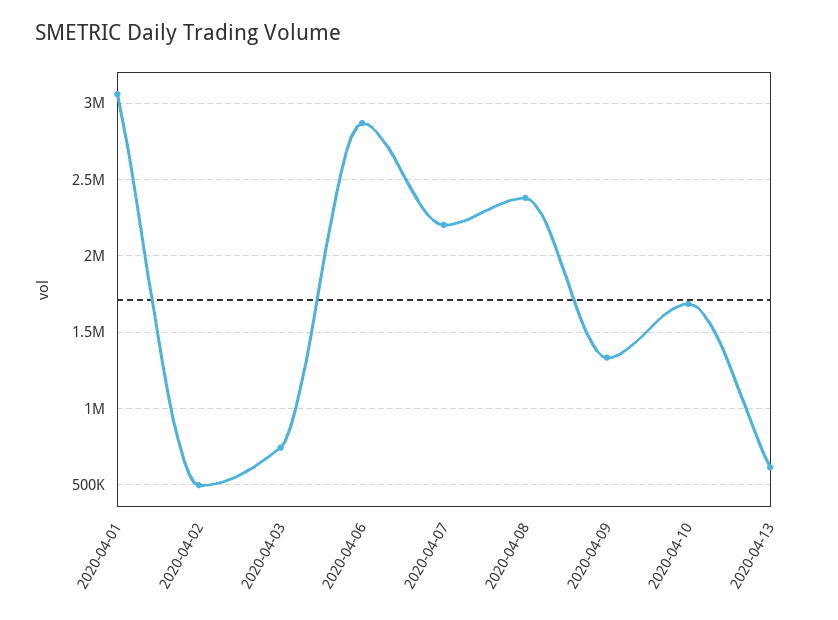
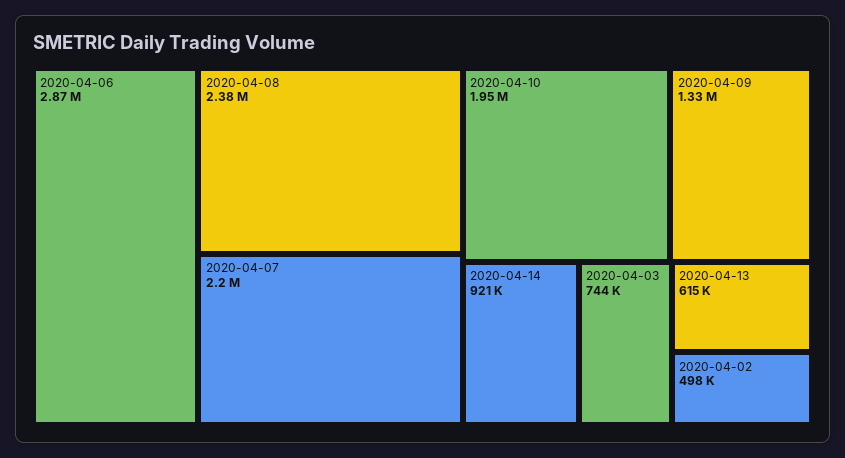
2020-04-01: 3050000 -> none
2020-04-10: 1700000 -> 1950000
2020-04-14: none -> 921000

